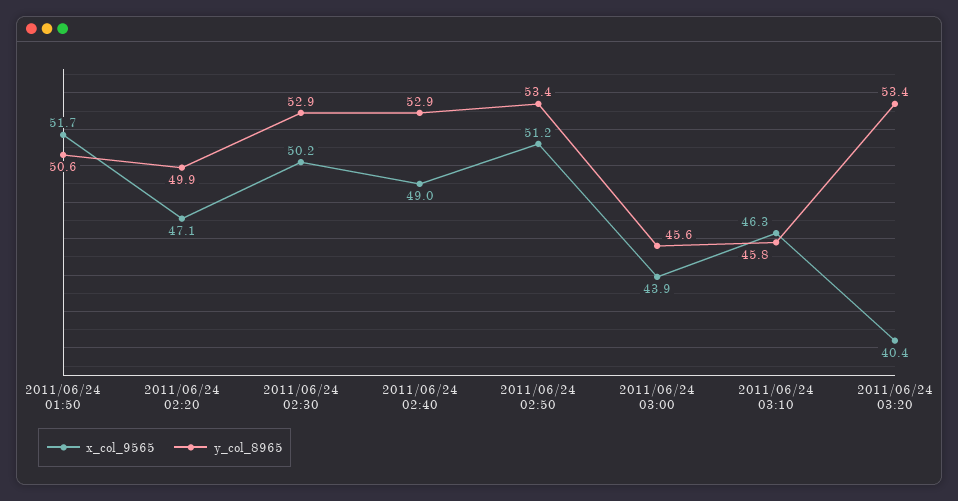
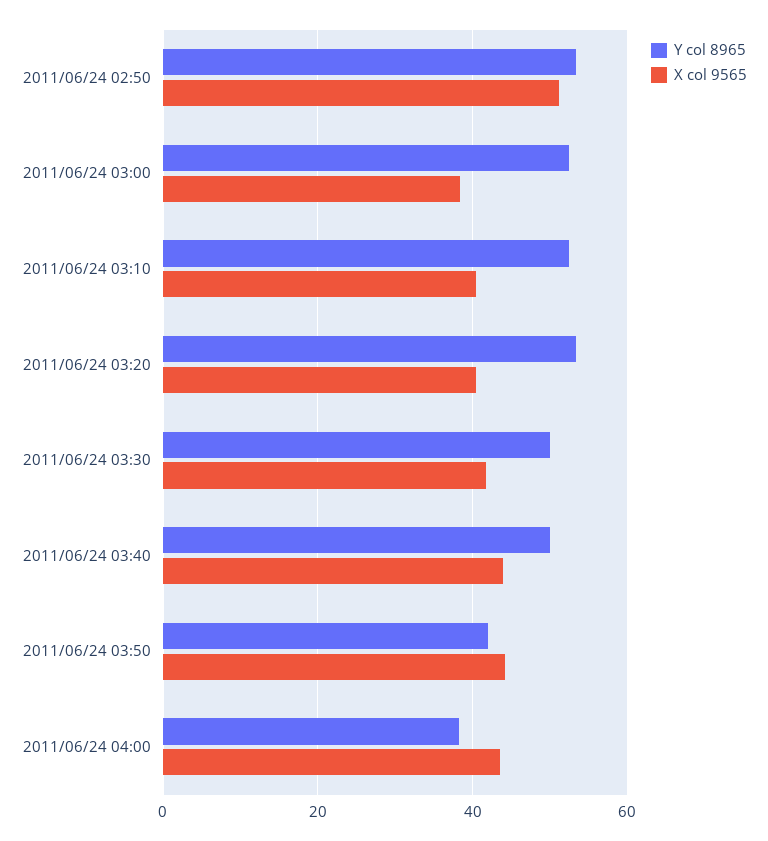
x_col_9565, 2011/06/24 01:50: 51.7 -> none
y_col_8965, 2011/06/24 01:50: 50.6 -> none
x_col_9565, 2011/06/24 02:20: 47.1 -> none
y_col_8965, 2011/06/24 02:20: 49.9 -> none
x_col_9565, 2011/06/24 02:30: 50.2 -> none
y_col_8965, 2011/06/24 02:30: 52.9 -> none
x_col_9565, 2011/06/24 02:40: 49 -> none
y_col_8965, 2011/06/24 02:40: 52.9 -> none
x_col_9565, 2011/06/24 03:00: 43.9 -> 38
y_col_8965, 2011/06/24 03:00: 45.6 -> 52
x_col_9565, 2011/06/24 03:10: 46.3 -> 40
y_col_8965, 2011/06/24 03:10: 45.8 -> 52
y_col_8965, 2011/06/24 03:30: none -> 50
x_col_9565, 2011/06/24 03:30: none -> 42
y_col_8965, 2011/06/24 03:40: none -> 50
x_col_9565, 2011/06/24 03:40: none -> 44
y_col_8965, 2011/06/24 03:50: none -> 42
x_col_9565, 2011/06/24 03:50: none -> 44
y_col_8965, 2011/06/24 04:00: none -> 38
x_col_9565, 2011/06/24 04:00: none -> 44

